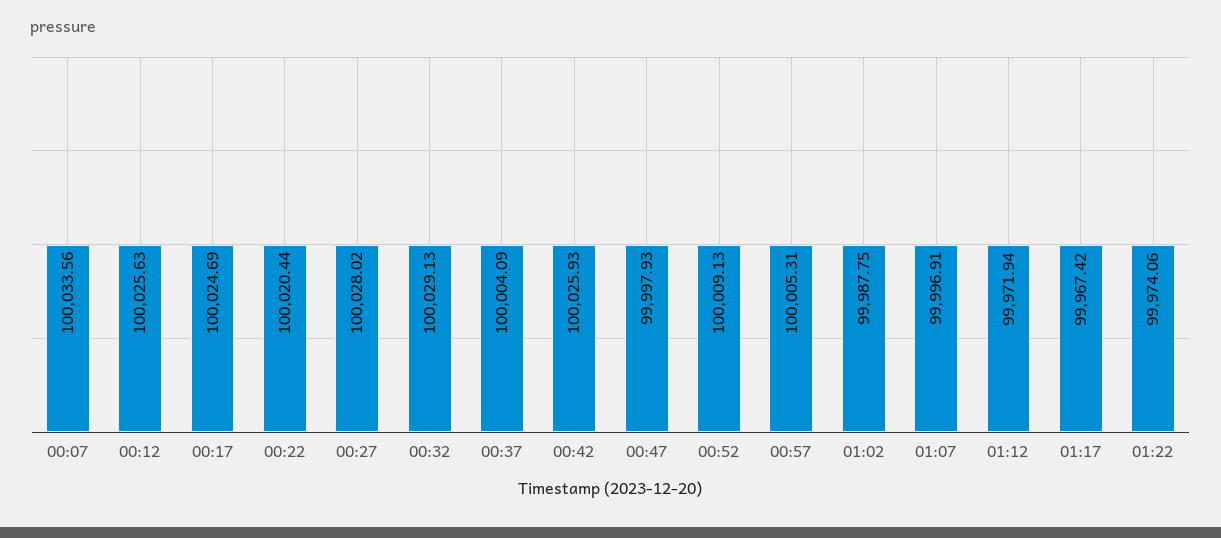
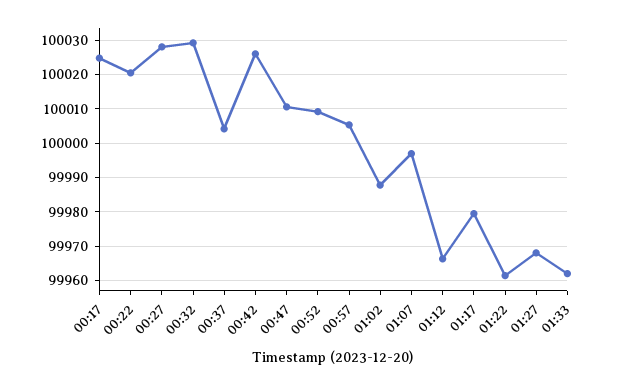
00:07: 100033.56 -> none
00:12: 100025.63 -> none
00:47: 99997.93 -> 100010
01:12: 99971.94 -> 99966
01:17: 99967.42 -> 99980
01:22: 99974.06 -> 99962
01:27: none -> 99968
01:33: none -> 99962

